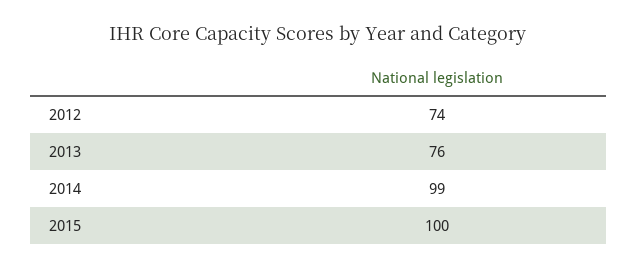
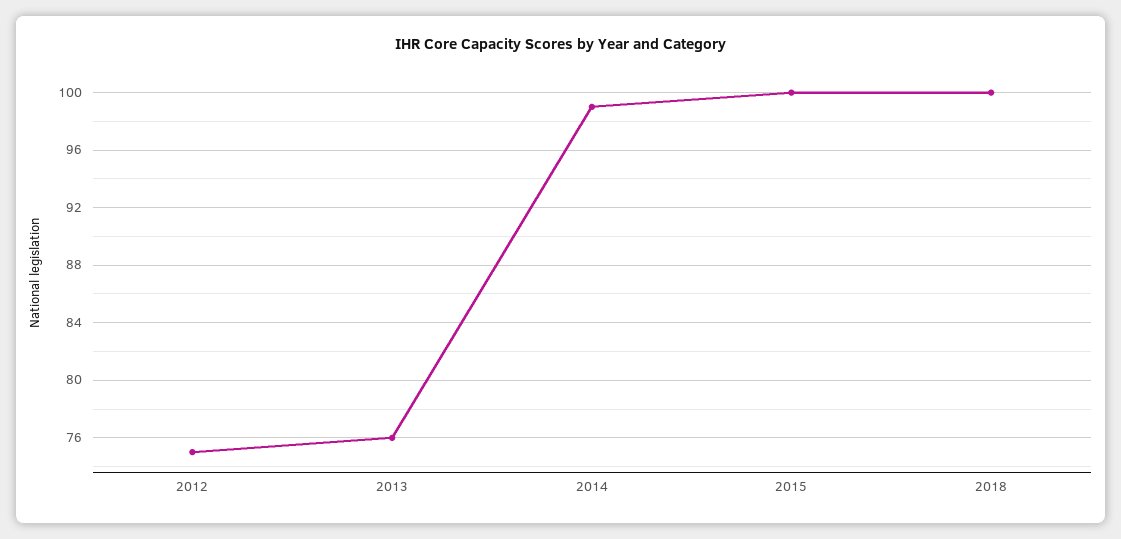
2012: 74 -> 75
2018: none -> 100

